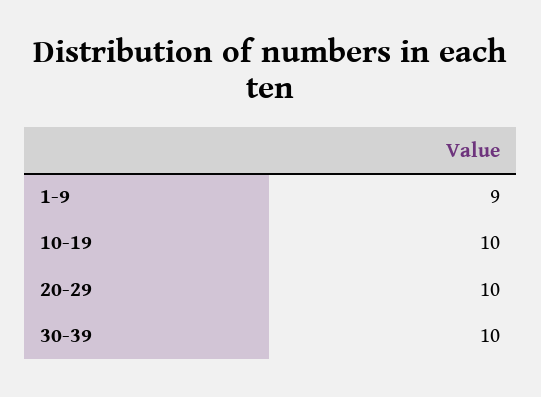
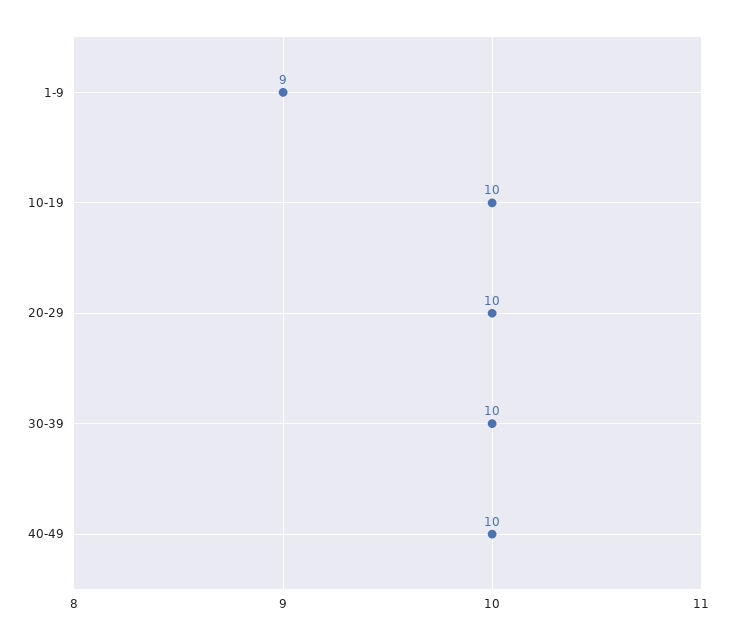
40-49: none -> 10

